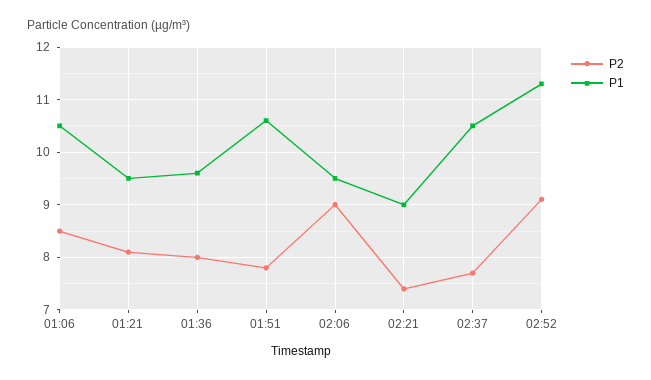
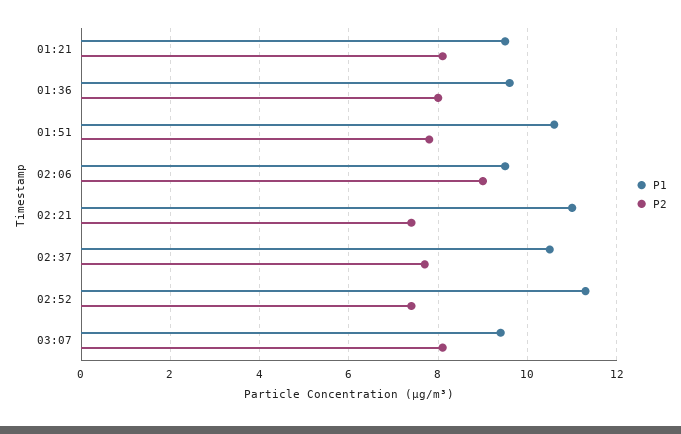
P2, 01:06: 8.5 -> none
P1, 01:06: 10.5 -> none
P1, 02:21: 9 -> 11
P2, 02:52: 9 -> 7.5
P1, 03:07: none -> 9.5
P2, 03:07: none -> 8

